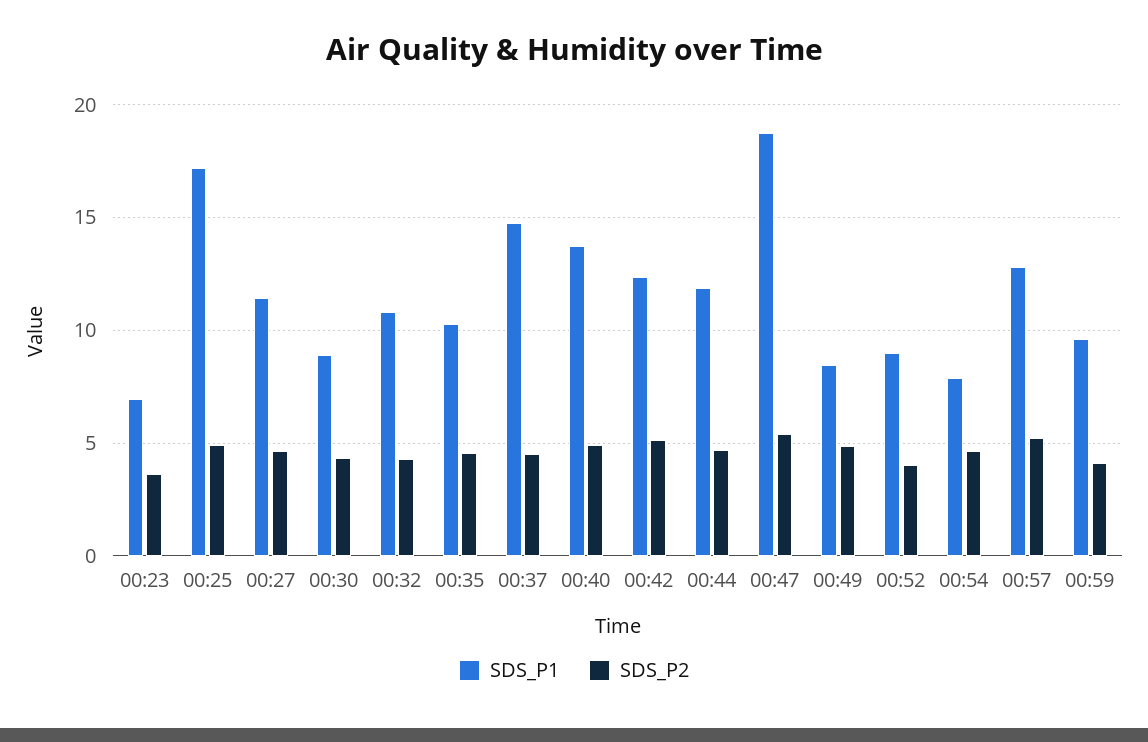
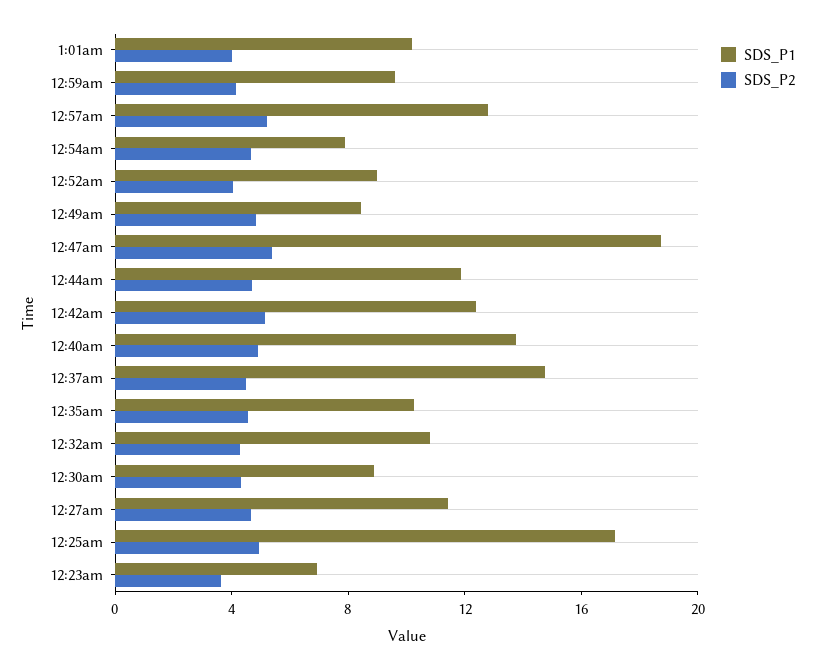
SDS_P1, 1:01am: none -> 10
SDS_P2, 1:01am: none -> 4

